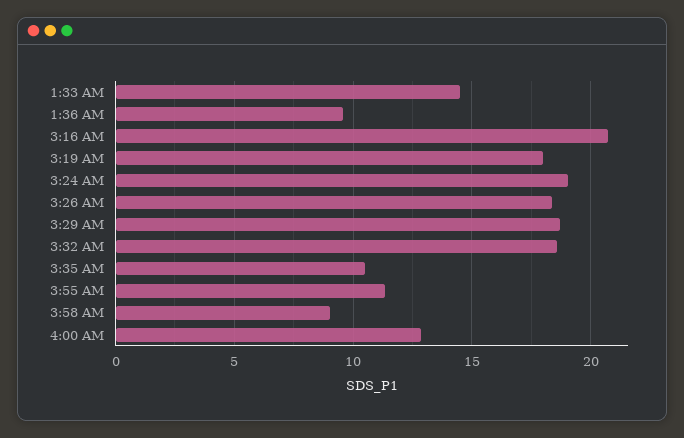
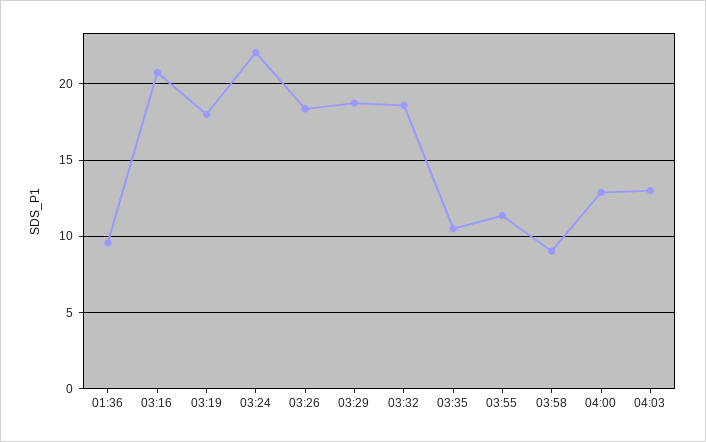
1:33 AM: 14.5 -> none
3:24 AM: 19 -> 22
04:03: none -> 13

